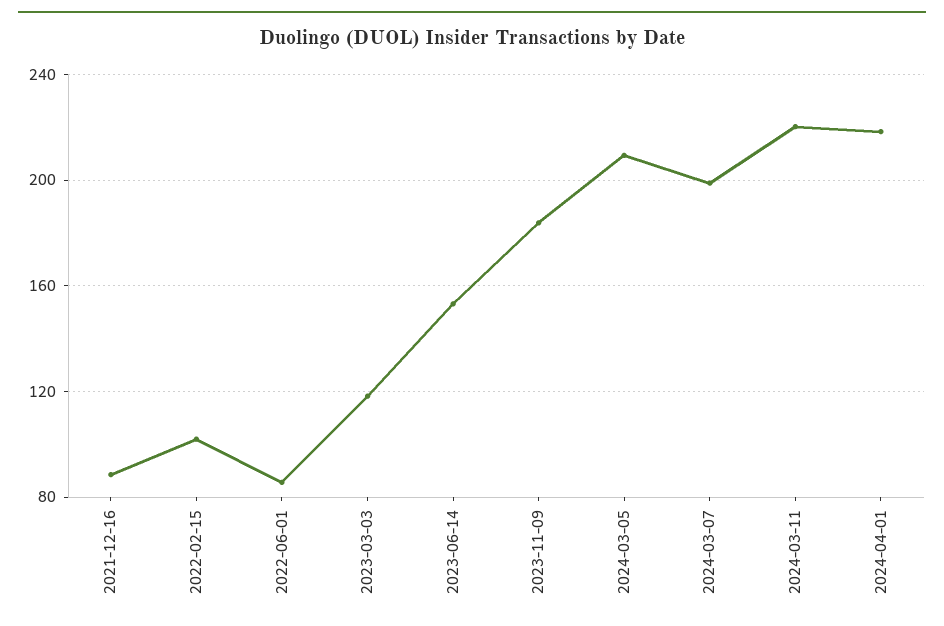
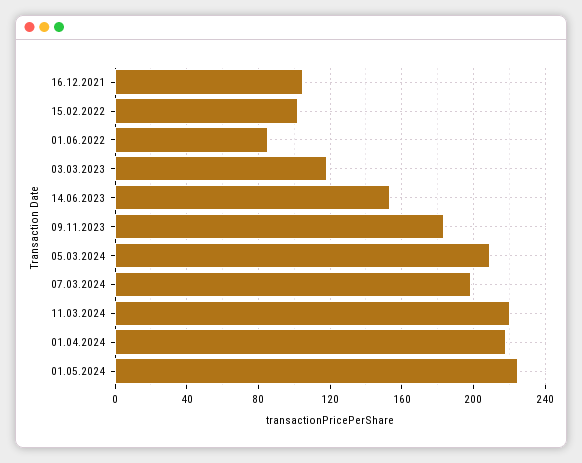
2021-12-16: 90 -> 105
01.05.2024: none -> 225

